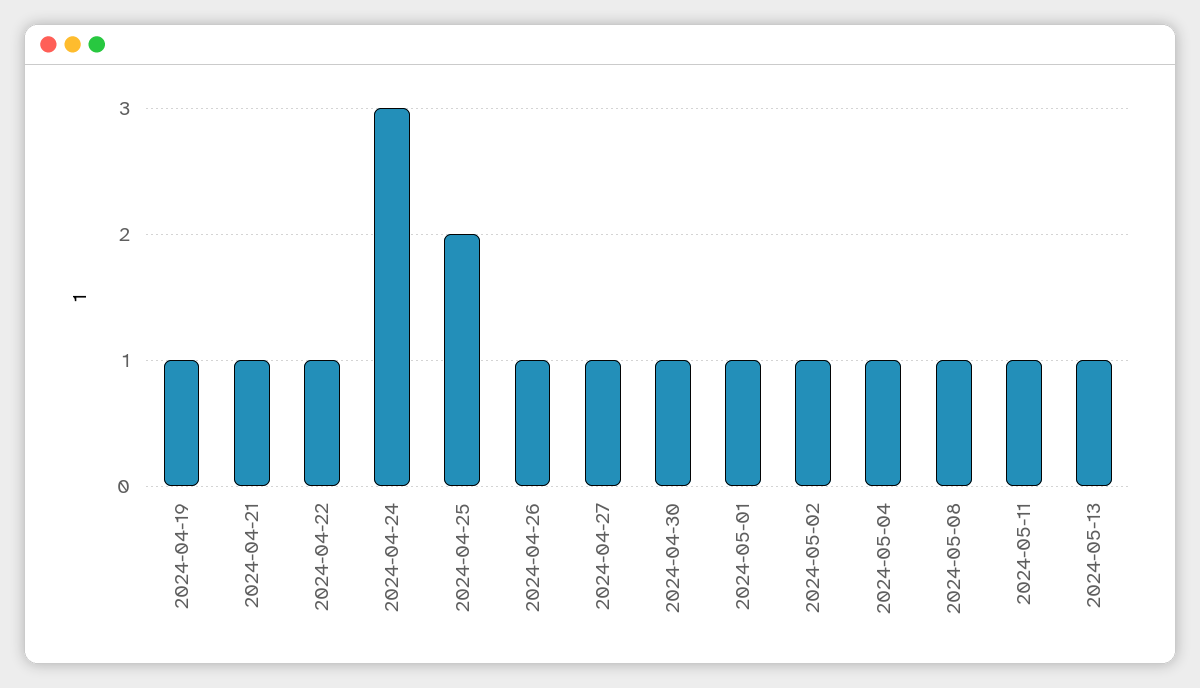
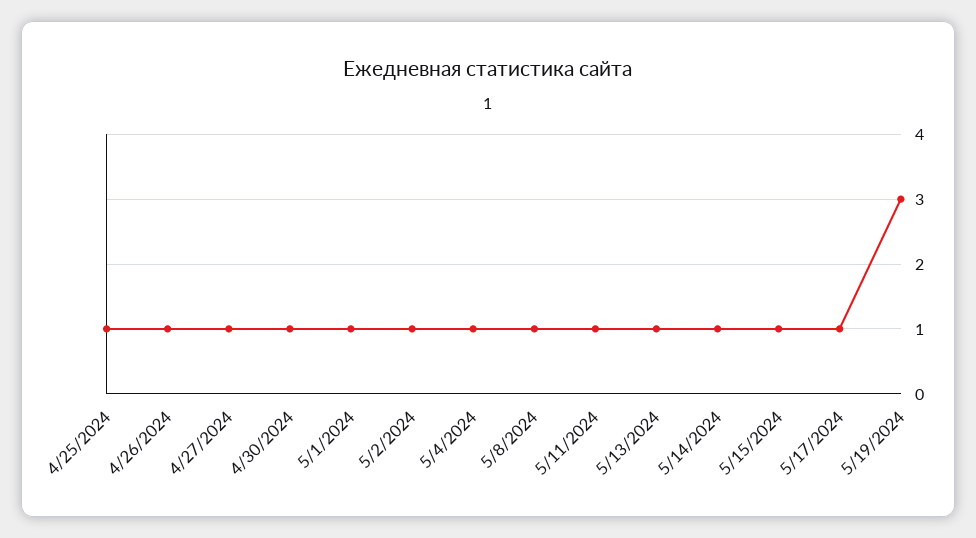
2024-04-19: 1 -> none
2024-04-21: 1 -> none
2024-04-22: 1 -> none
2024-04-24: 3 -> none
2024-04-25: 2 -> 1
5/14/2024: none -> 1
5/15/2024: none -> 1
5/17/2024: none -> 1
5/19/2024: none -> 3

